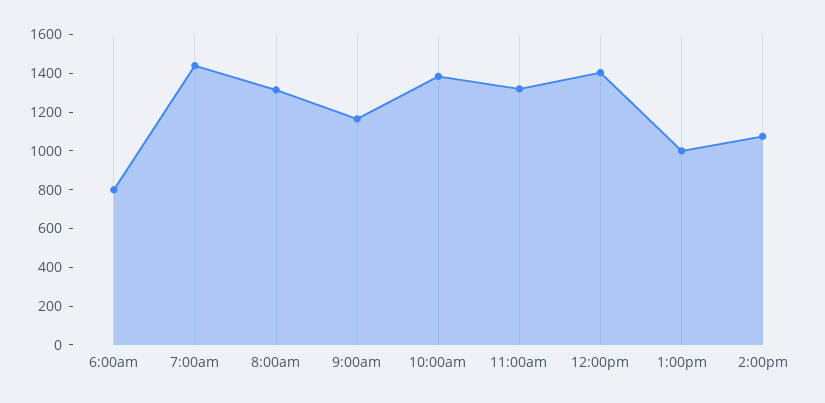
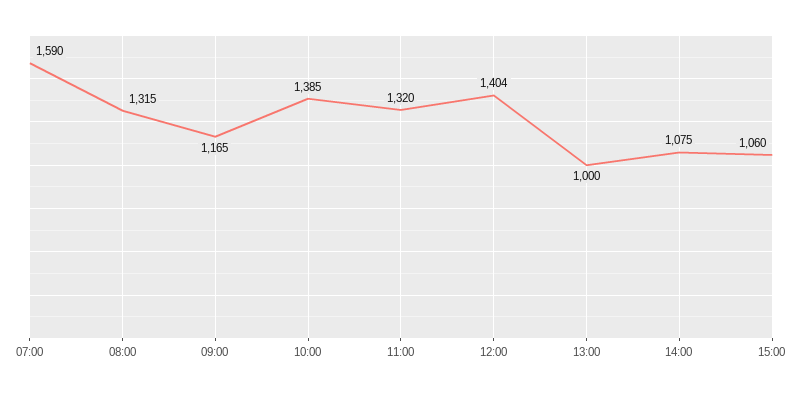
6:00am: 800 -> none
7:00am: 1450 -> 1590
15:00: none -> 1060

